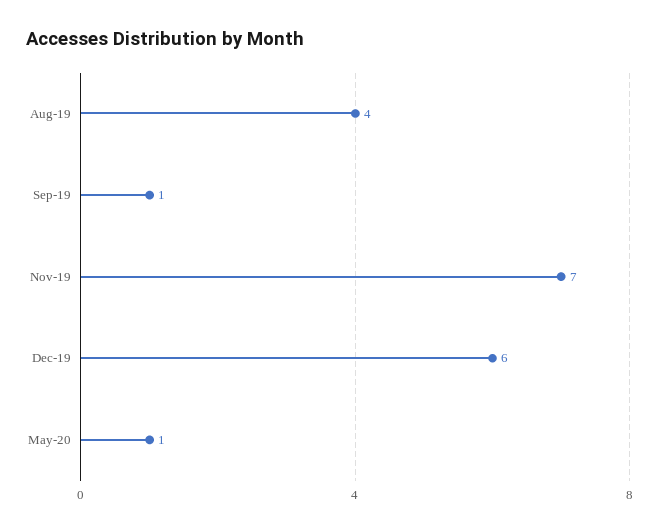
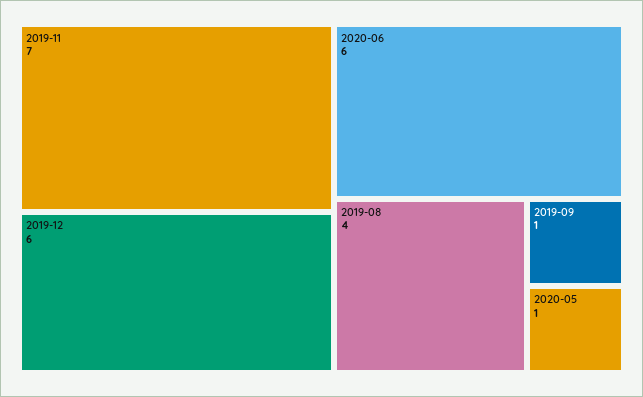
2020-06: none -> 6

